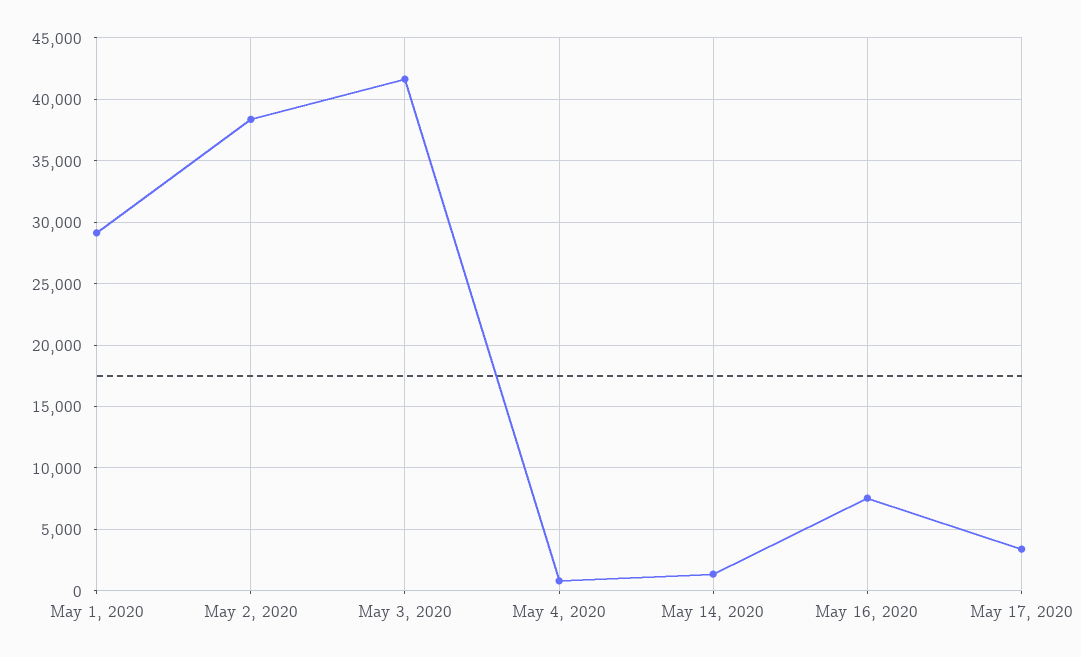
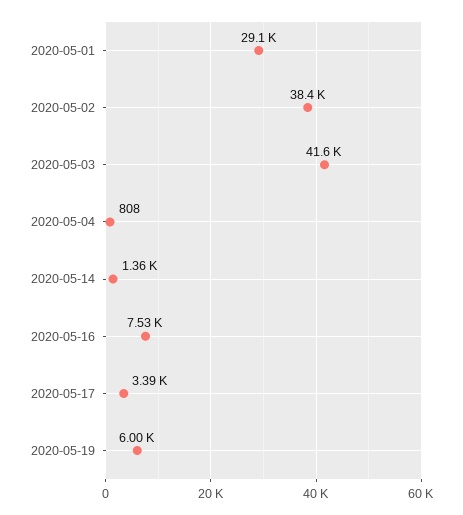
2020-05-19: none -> 6000

